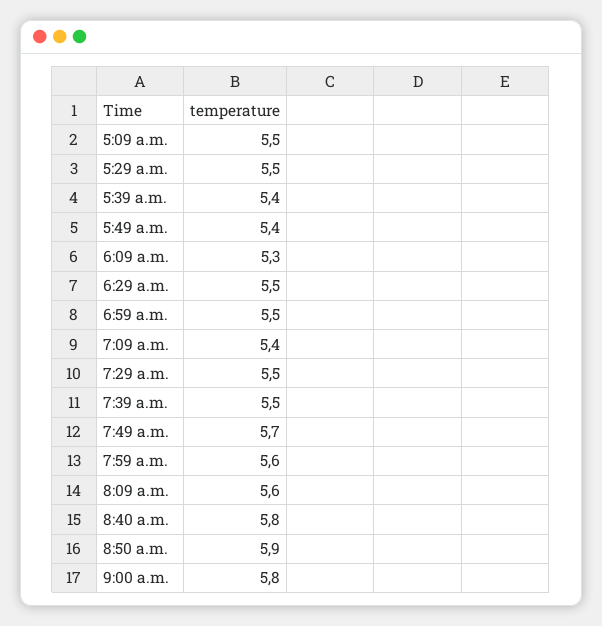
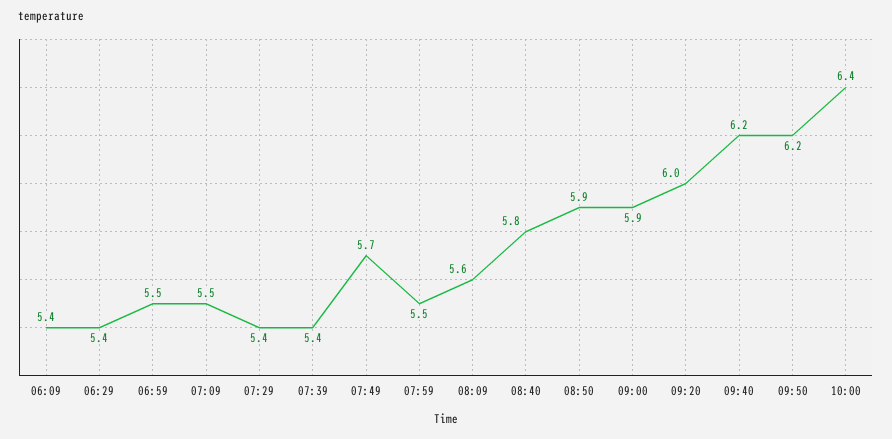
5:09 a.m.: 5.5 -> none
5:29 a.m.: 5.5 -> none
5:39 a.m.: 5.4 -> none
5:49 a.m.: 5.4 -> none
6:09 a.m.: 5.3 -> 5.4
6:29 a.m.: 5.5 -> 5.4
7:09 a.m.: 5.4 -> 5.5
7:29 a.m.: 5.5 -> 5.4
7:39 a.m.: 5.5 -> 5.4
7:59 a.m.: 5.6 -> 5.5
9:00 a.m.: 5.8 -> 5.9
09:20: none -> 6
09:40: none -> 6.2
09:50: none -> 6.2
10:00: none -> 6.4

